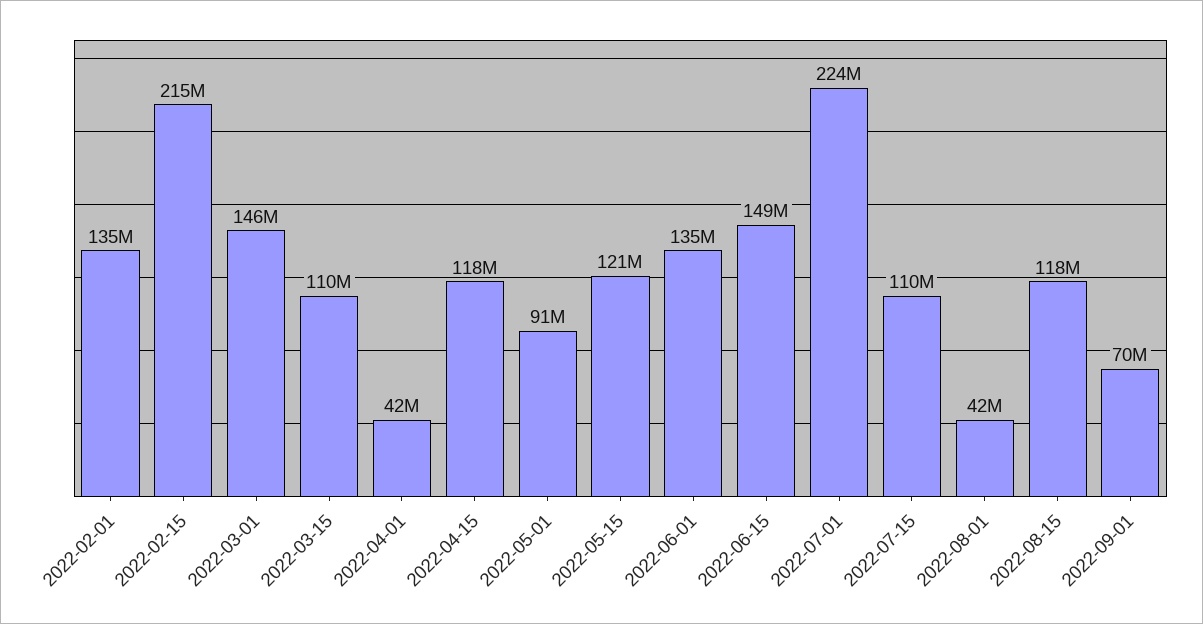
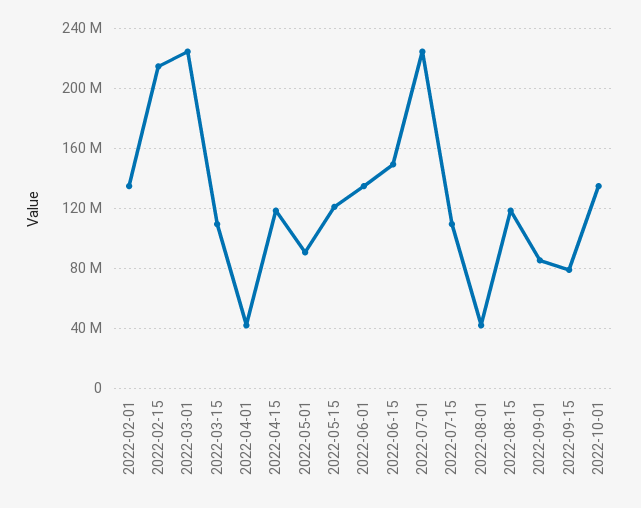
2022-03-01: 146000000 -> 225000000
2022-09-01: 70000000 -> 85000000
2022-09-15: none -> 80000000
2022-10-01: none -> 135000000

